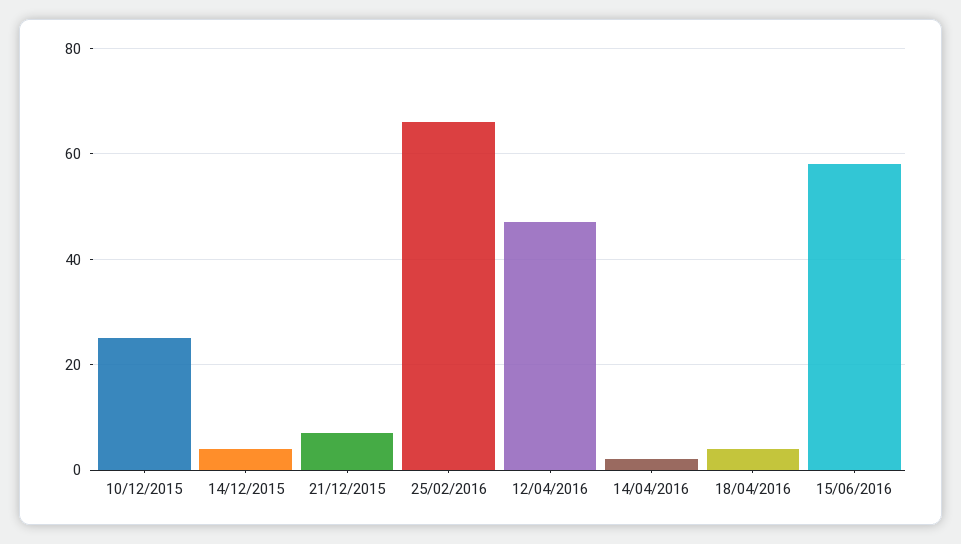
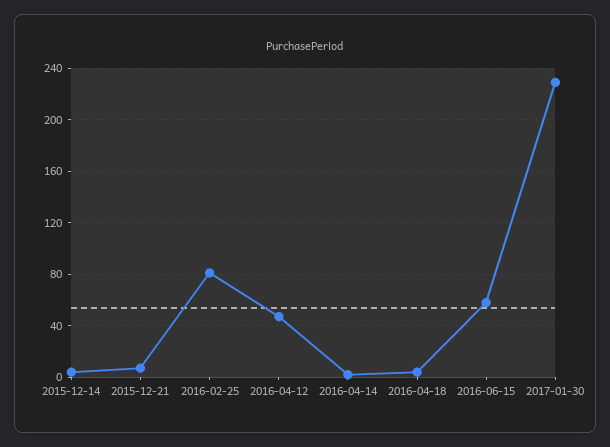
10/12/2015: 25 -> none
25/02/2016: 65 -> 80
2017-01-30: none -> 230

